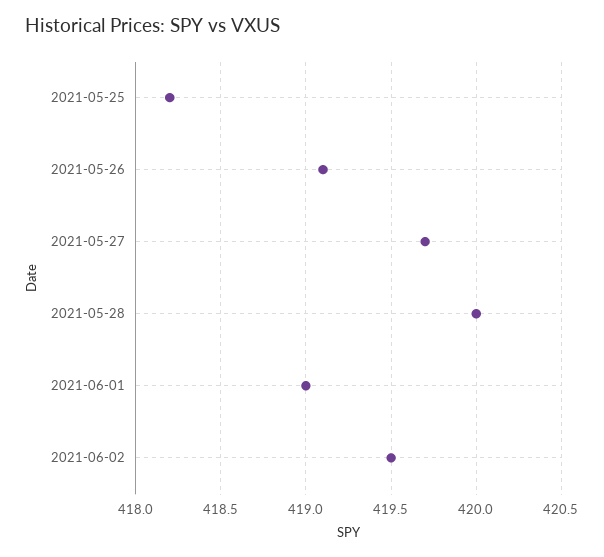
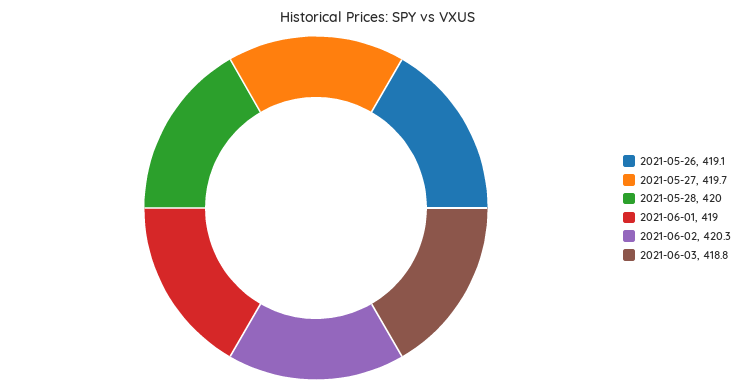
2021-05-25: 418.2 -> none
2021-06-02: 419.5 -> 420.3
2021-06-03: none -> 418.8

